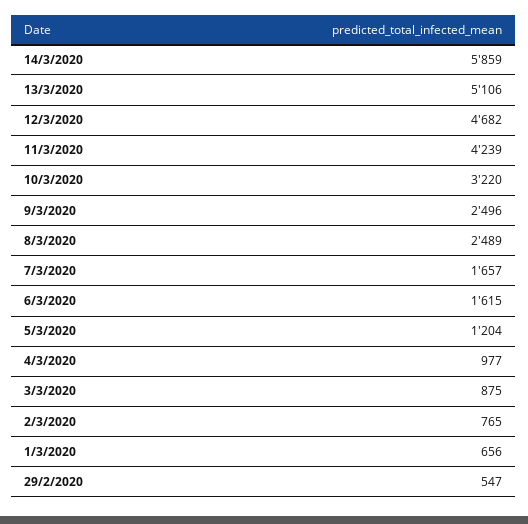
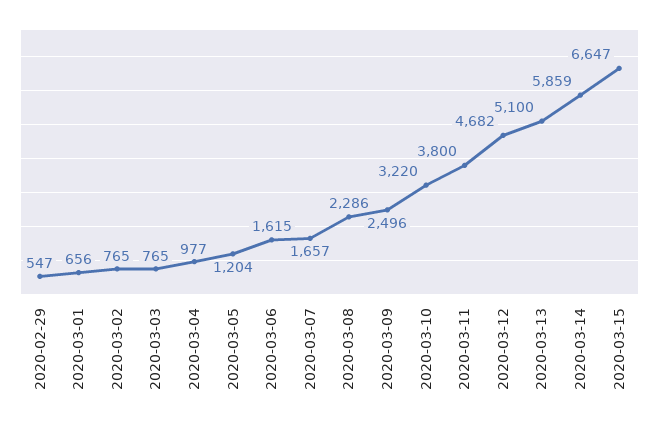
13/3/2020: 5106 -> 5100
11/3/2020: 4239 -> 3800
8/3/2020: 2489 -> 2286
3/3/2020: 875 -> 765
2020-03-15: none -> 6647

